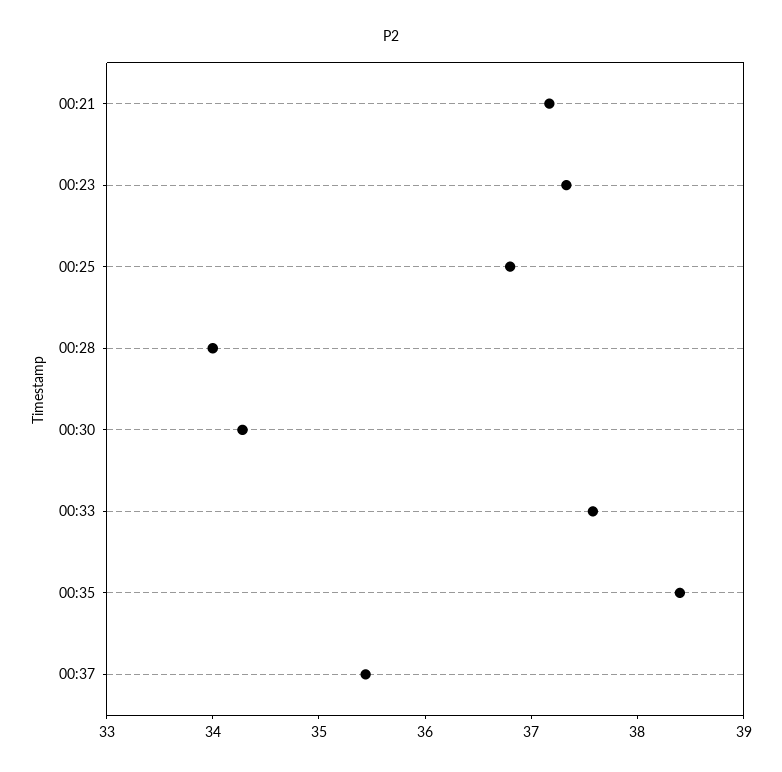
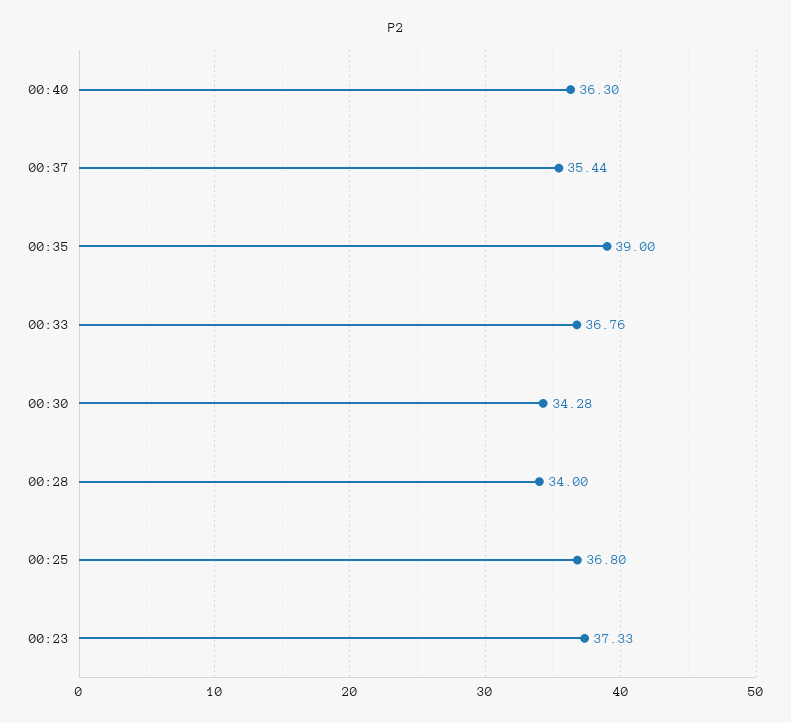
00:21: 37.2 -> none
00:33: 37.6 -> 36.76
00:35: 38.4 -> 39
00:40: none -> 36.3

